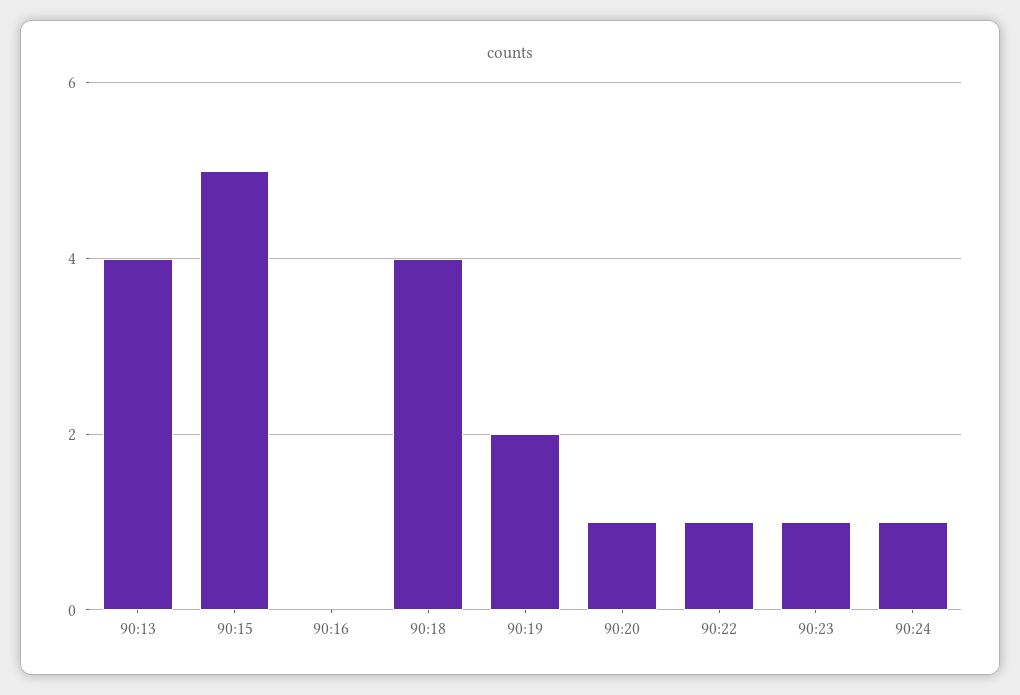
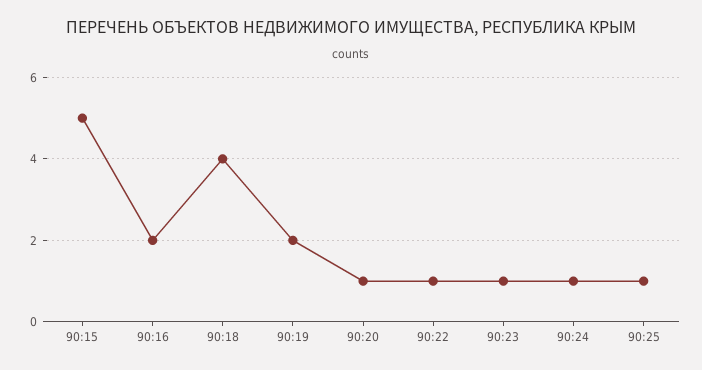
90:13: 4 -> none
90:16: 0 -> 2
90:25: none -> 1

